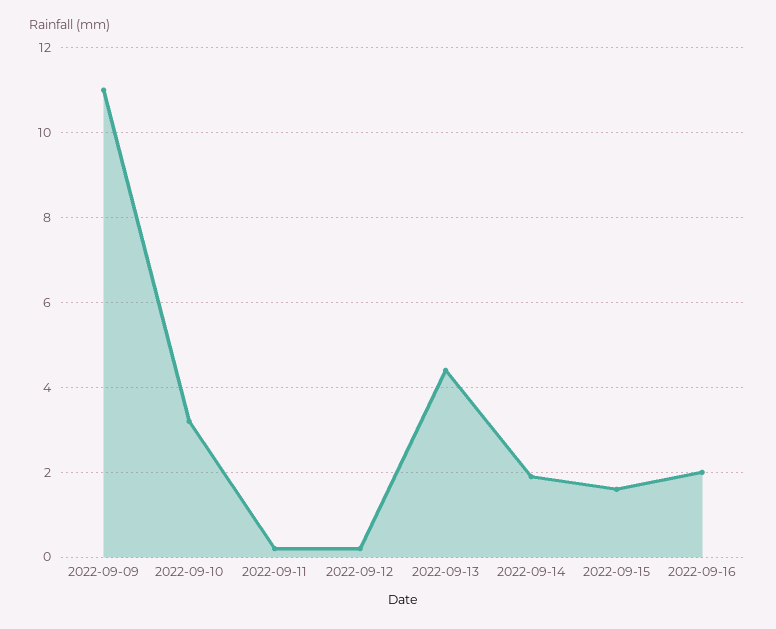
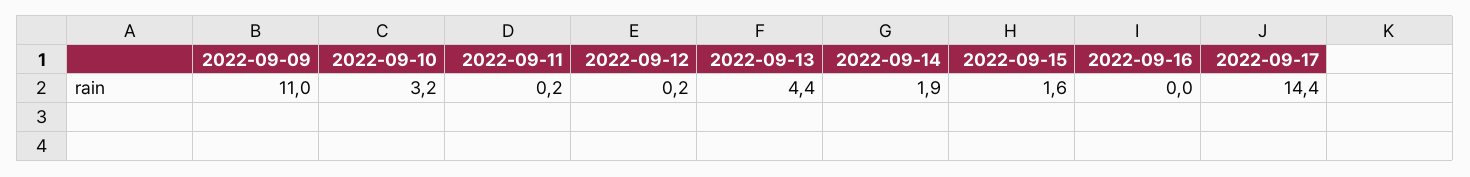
2022-09-16: 2 -> 0
2022-09-17: none -> 14.4

